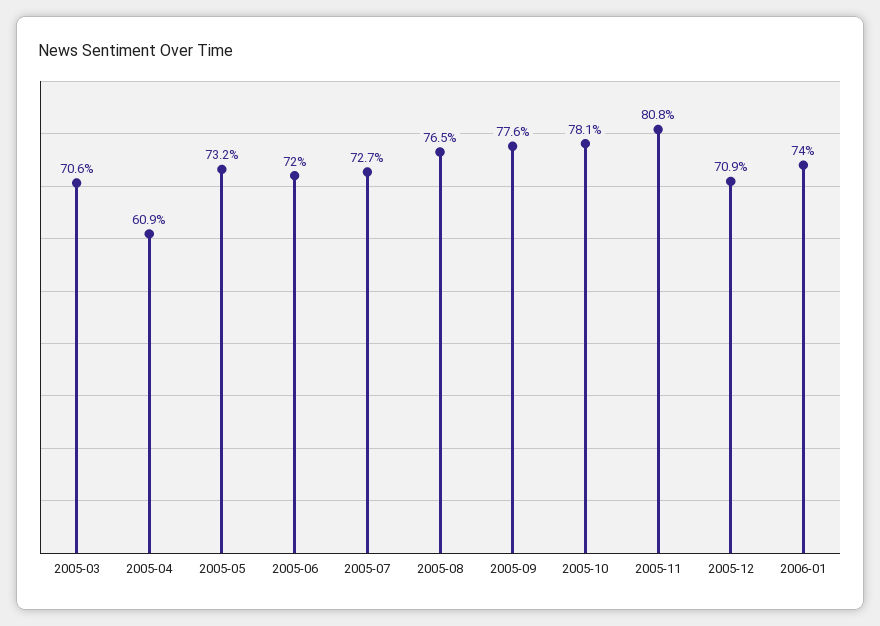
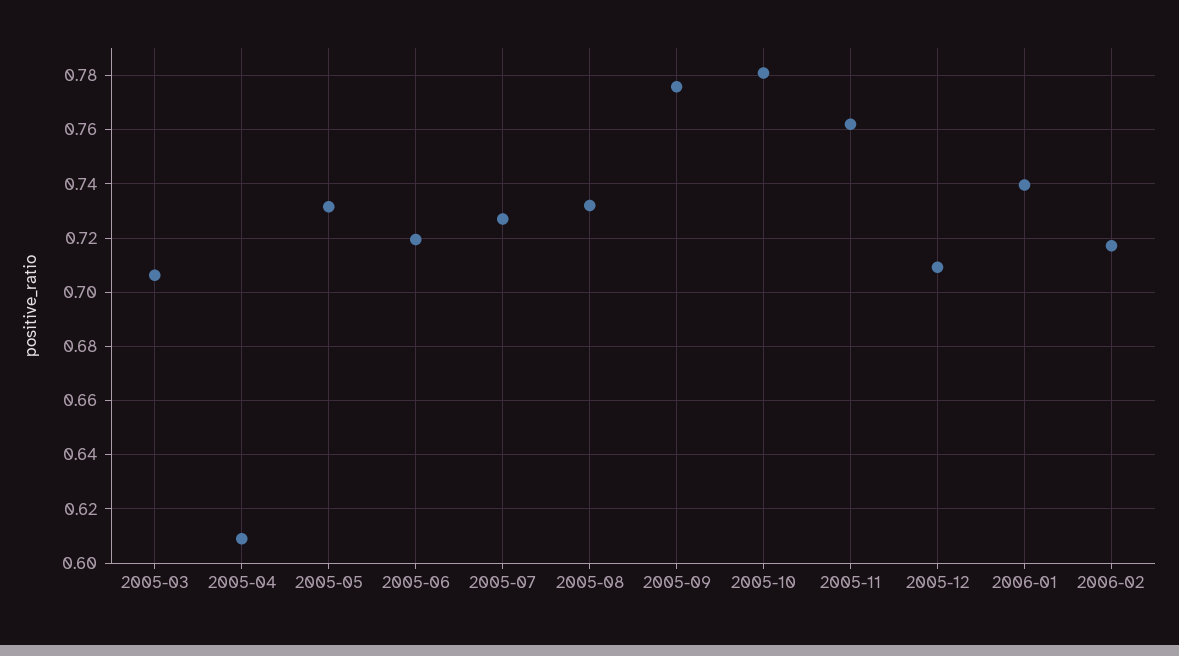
2005-08: 0.765 -> 0.7325
2005-11: 0.808 -> 0.7625
2006-02: none -> 0.7175

